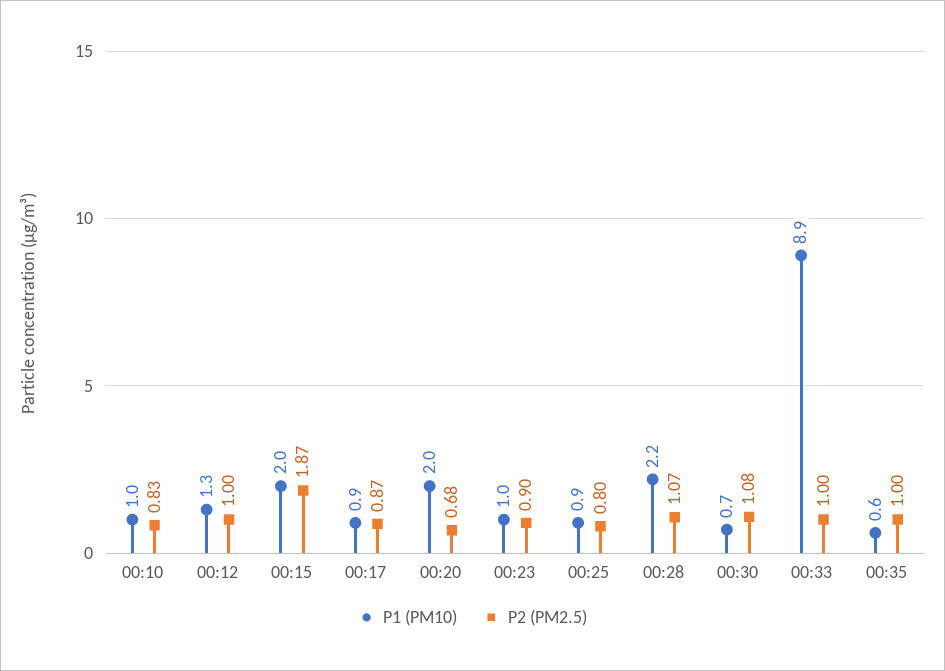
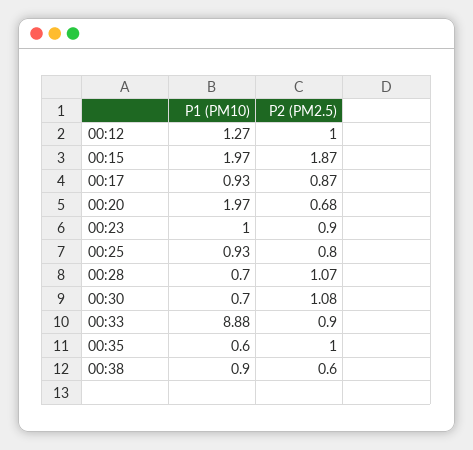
P1 (PM10), 00:10: 1 -> none
P2 (PM2.5), 00:10: 0.83 -> none
P1 (PM10), 00:28: 2.2 -> 0.7
P2 (PM2.5), 00:33: 1 -> 0.9
P1 (PM10), 00:38: none -> 0.9
P2 (PM2.5), 00:38: none -> 0.6

